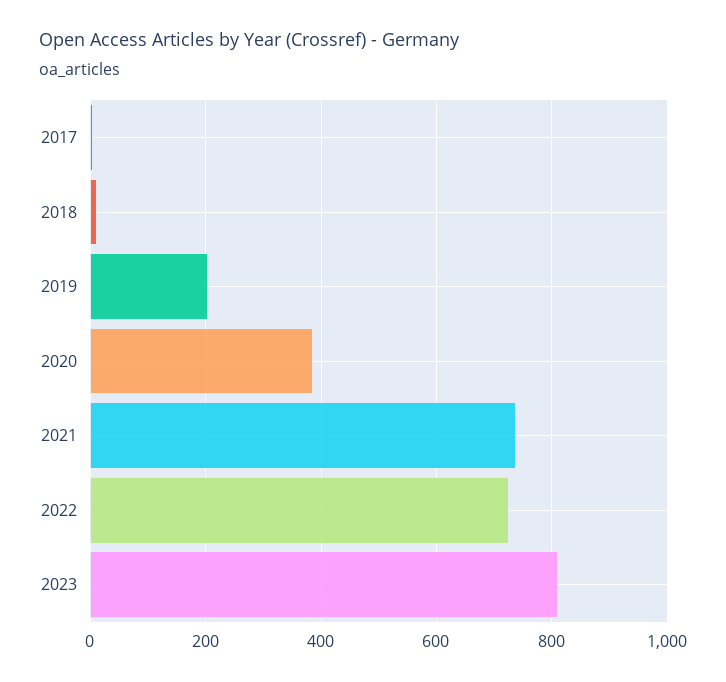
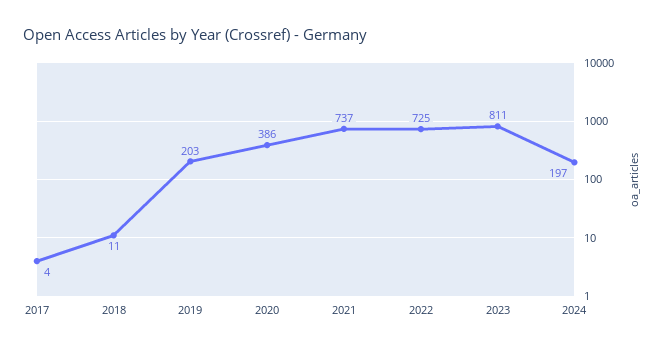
2024: none -> 197

